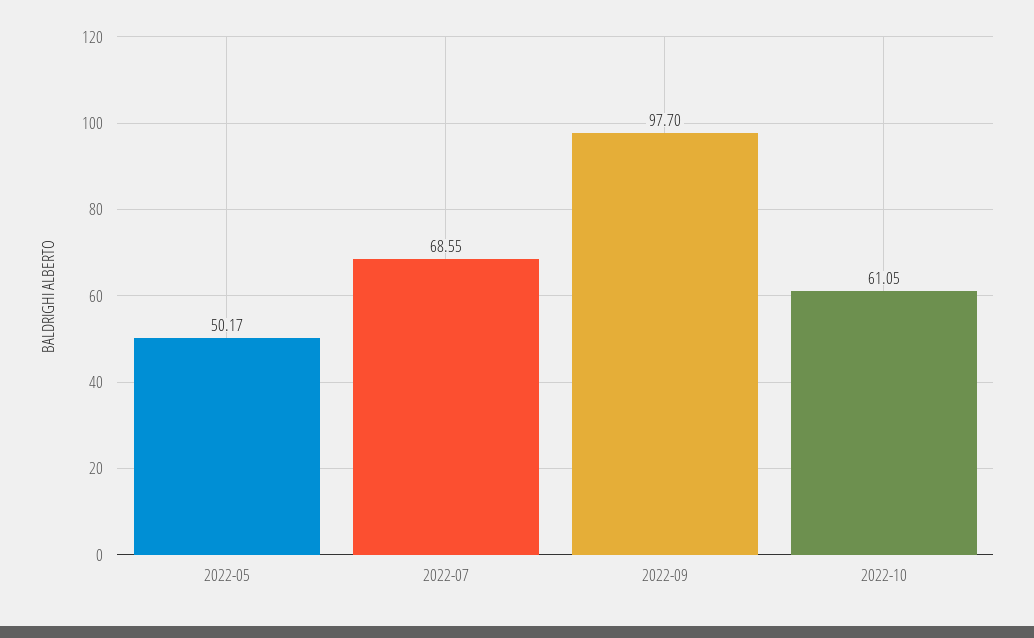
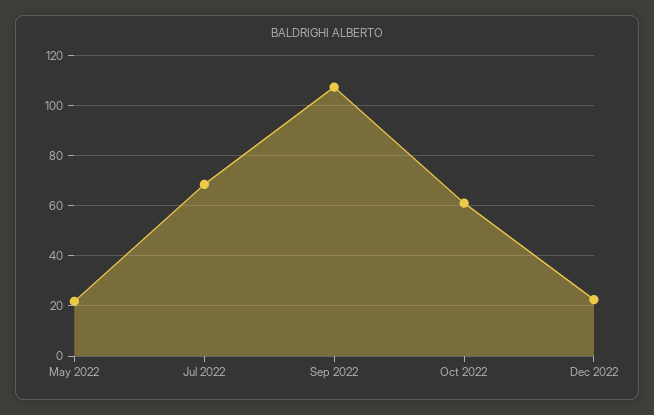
2022-05: 50.17 -> 22.5
2022-09: 97.7 -> 107.5
Dec 2022: none -> 22.5

